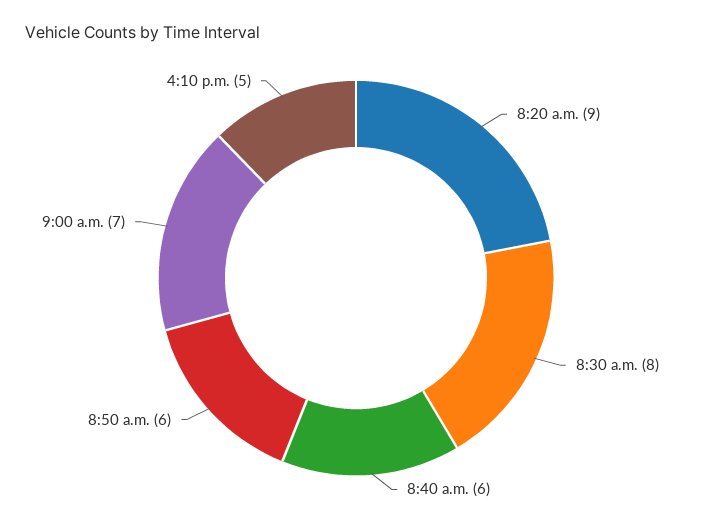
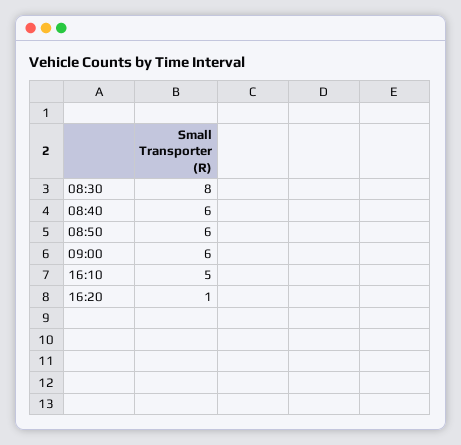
8:20 a.m.: 9 -> none
9:00 a.m.: 7 -> 6
16:20: none -> 1

